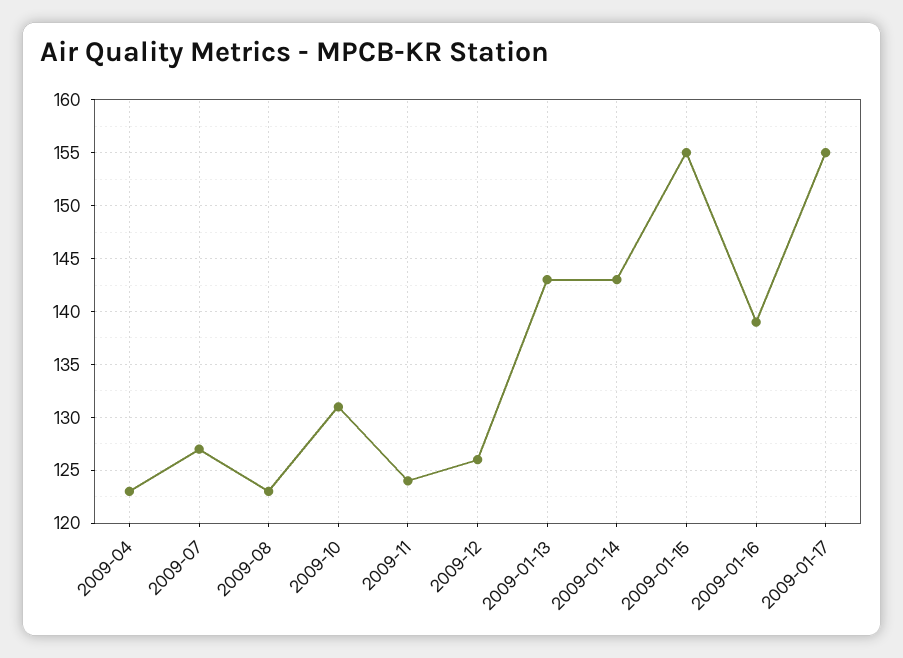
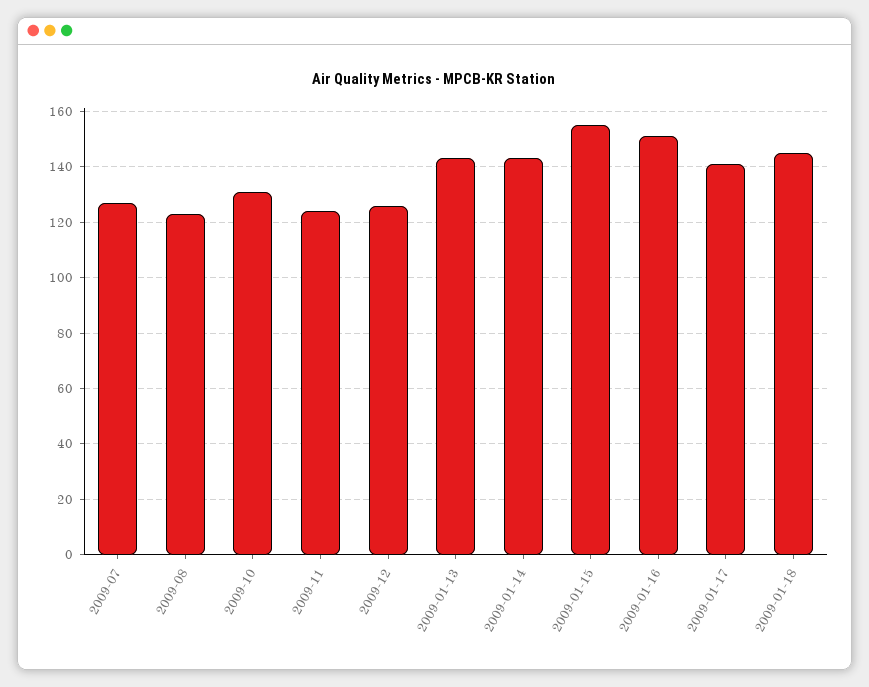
2009-04: 123 -> none
2009-01-16: 139 -> 150
2009-01-17: 155 -> 140
2009-01-18: none -> 145

